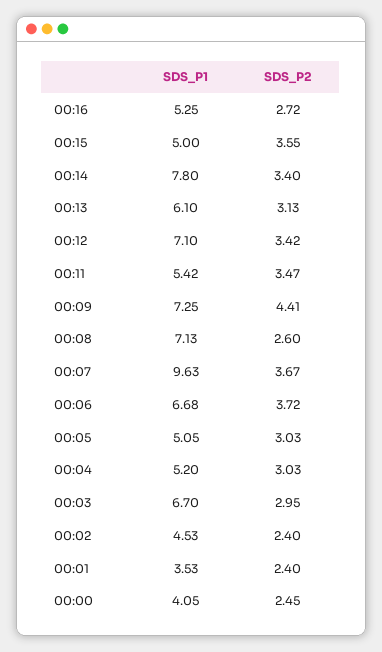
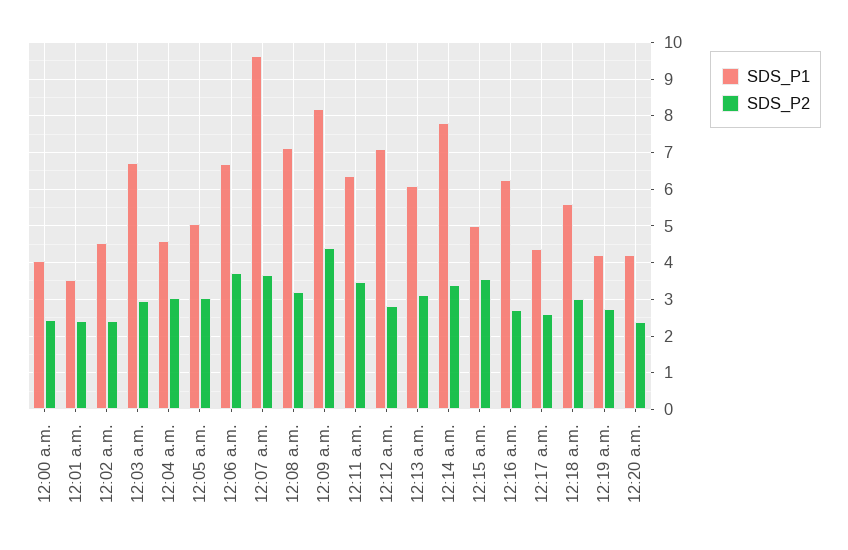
SDS_P1, 00:16: 5.25 -> 6.2
SDS_P2, 00:12: 3.42 -> 2.8
SDS_P1, 00:11: 5.42 -> 6.4
SDS_P1, 00:09: 7.25 -> 8.2
SDS_P2, 00:08: 2.6 -> 3.2
SDS_P1, 00:04: 5.2 -> 4.6
SDS_P1, 12:17 a.m.: none -> 4.4
SDS_P2, 12:17 a.m.: none -> 2.6
SDS_P1, 12:18 a.m.: none -> 5.6
SDS_P2, 12:18 a.m.: none -> 3
SDS_P1, 12:19 a.m.: none -> 4.2
SDS_P2, 12:19 a.m.: none -> 2.8
SDS_P1, 12:20 a.m.: none -> 4.2
SDS_P2, 12:20 a.m.: none -> 2.4

